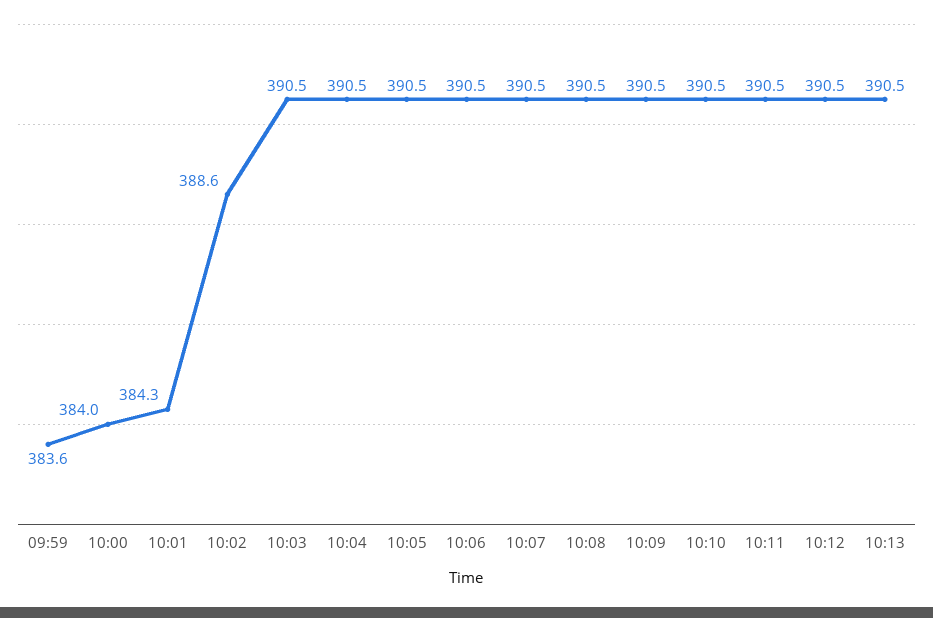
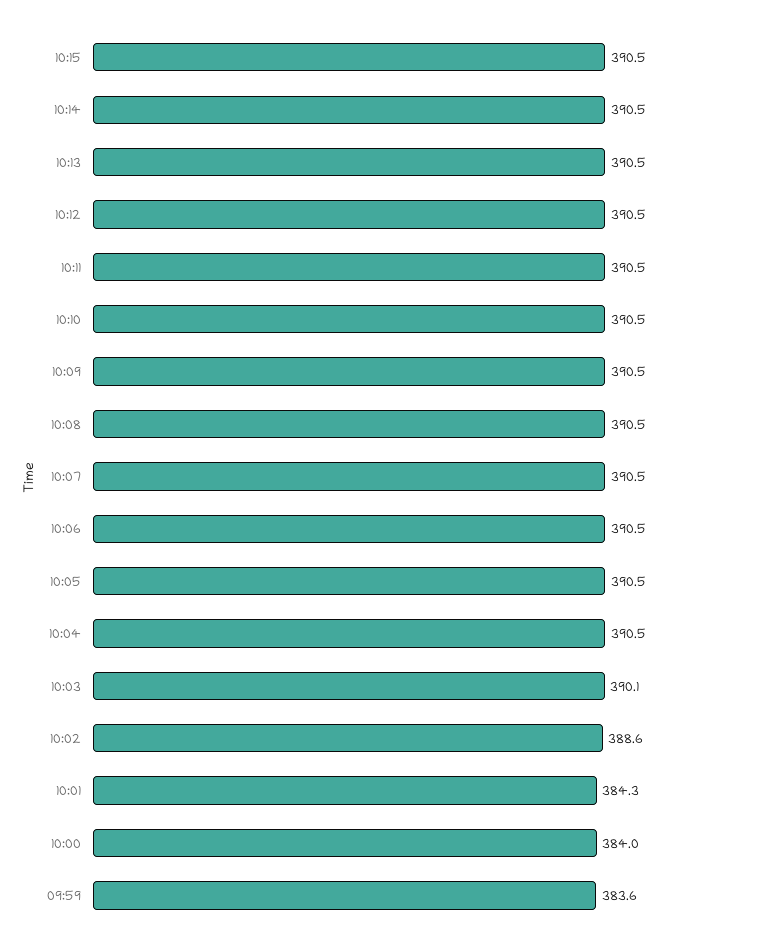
10:03: 390.5 -> 390.1
10:15: none -> 390.5
10:14: none -> 390.5

